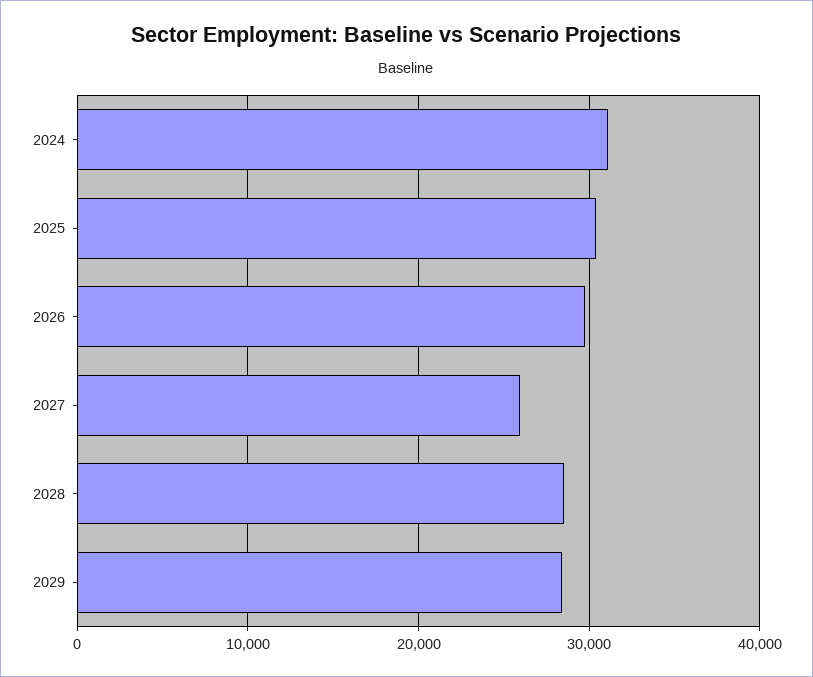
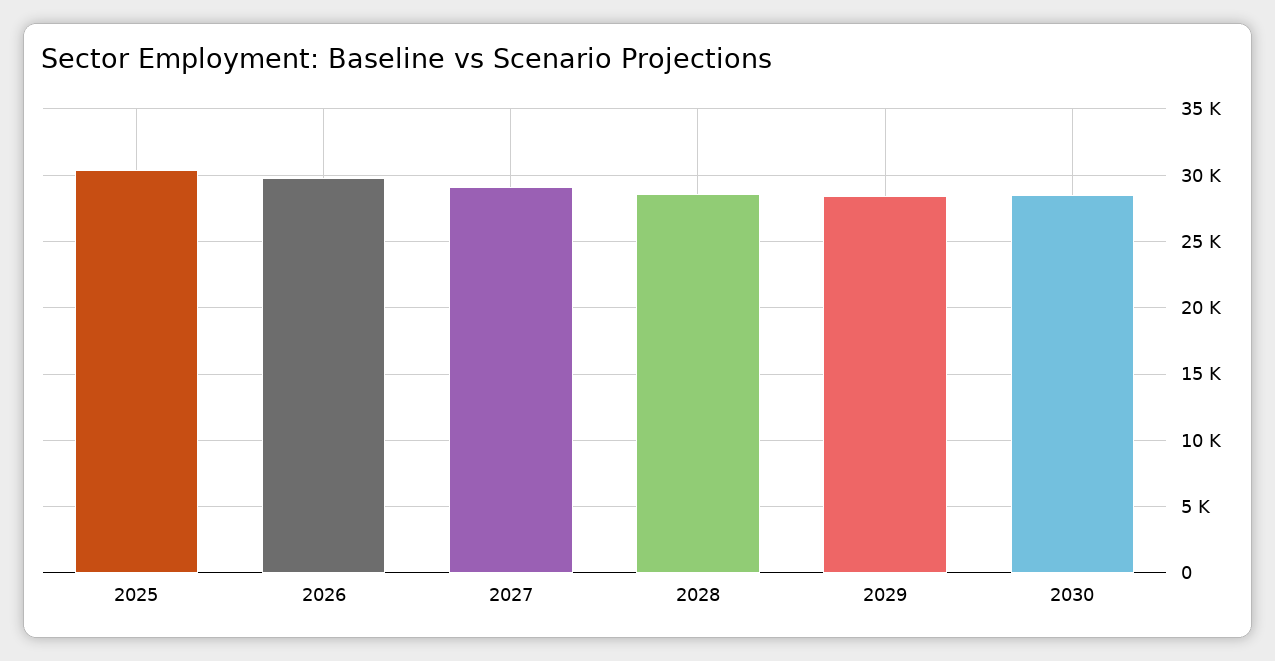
2024: 31000 -> none
2027: 26000 -> 29000
2030: none -> 28500

